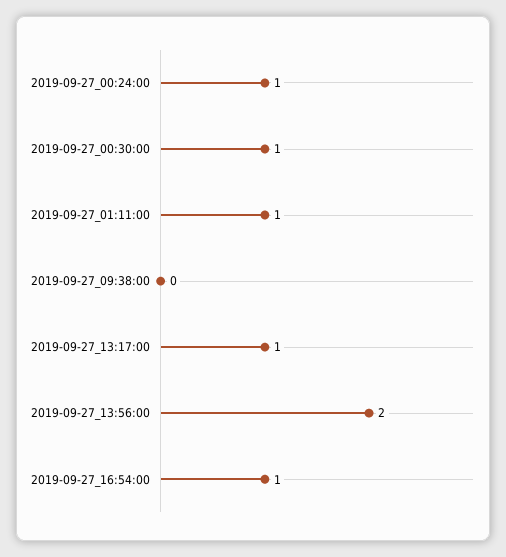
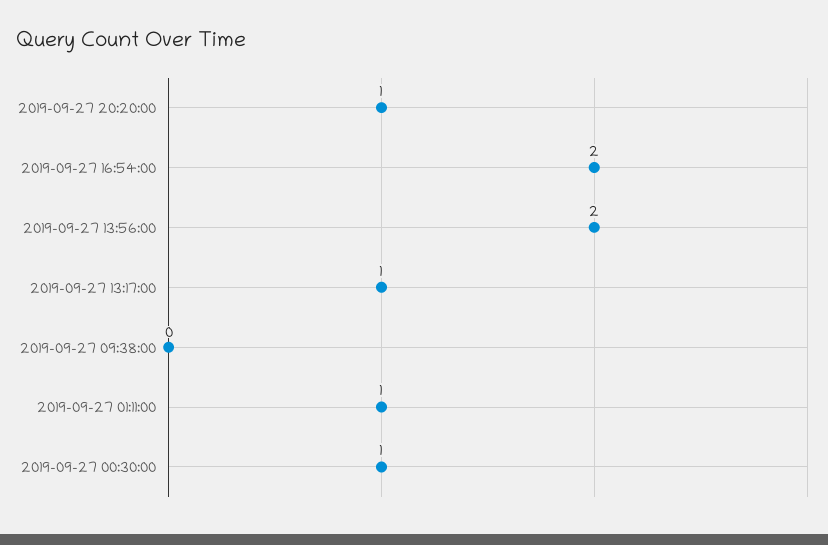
2019-09-27_00:24:00: 1 -> none
2019-09-27_16:54:00: 1 -> 2
2019-09-27 20:20:00: none -> 1

